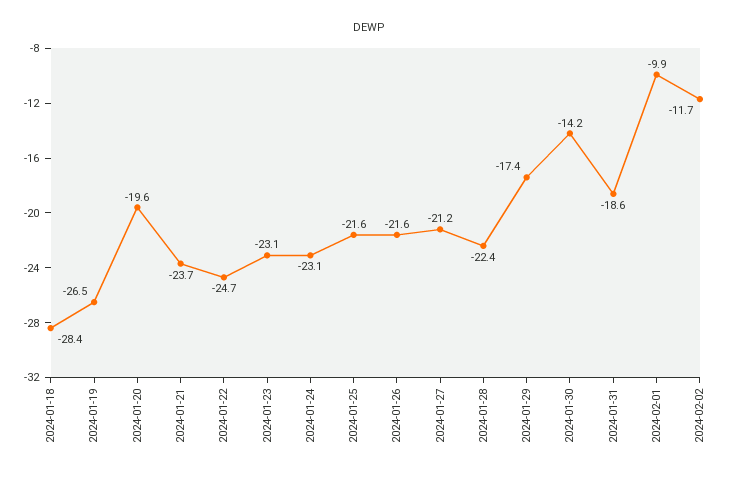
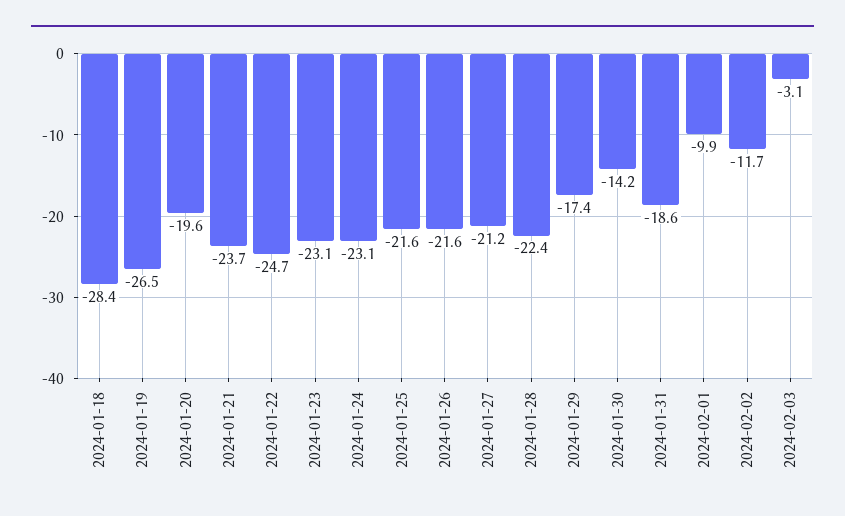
2024-02-03: none -> -3.1

